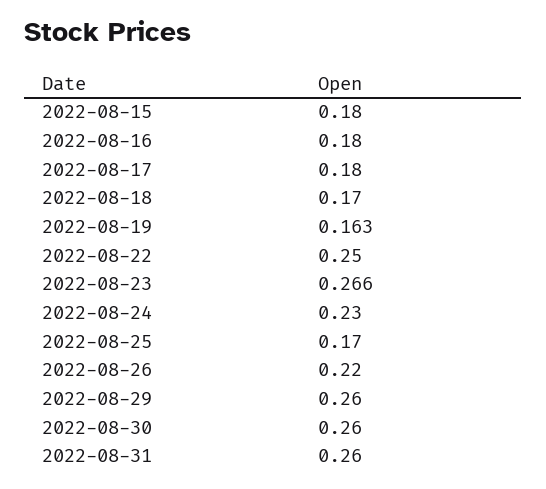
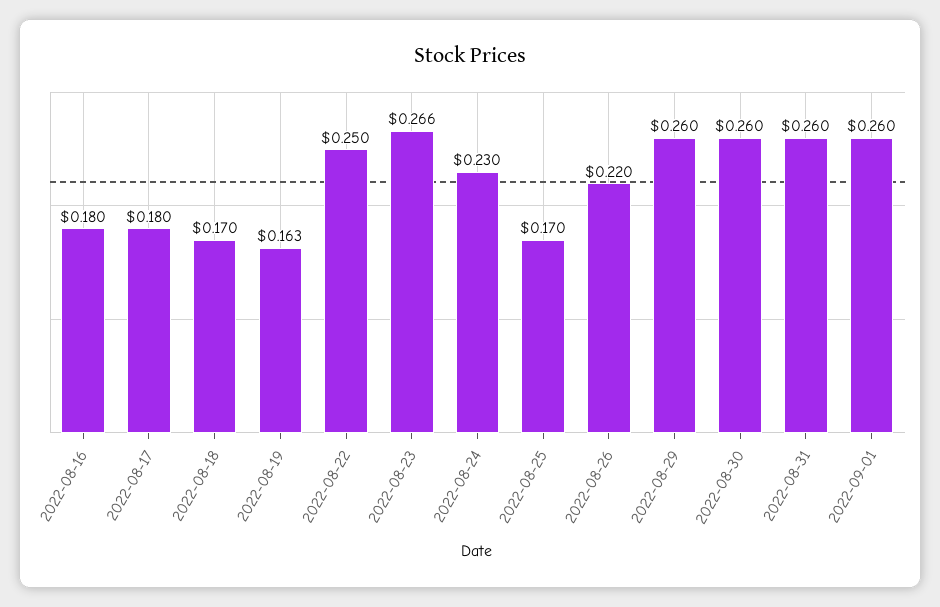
2022-08-15: 0.18 -> none
2022-09-01: none -> 0.26

